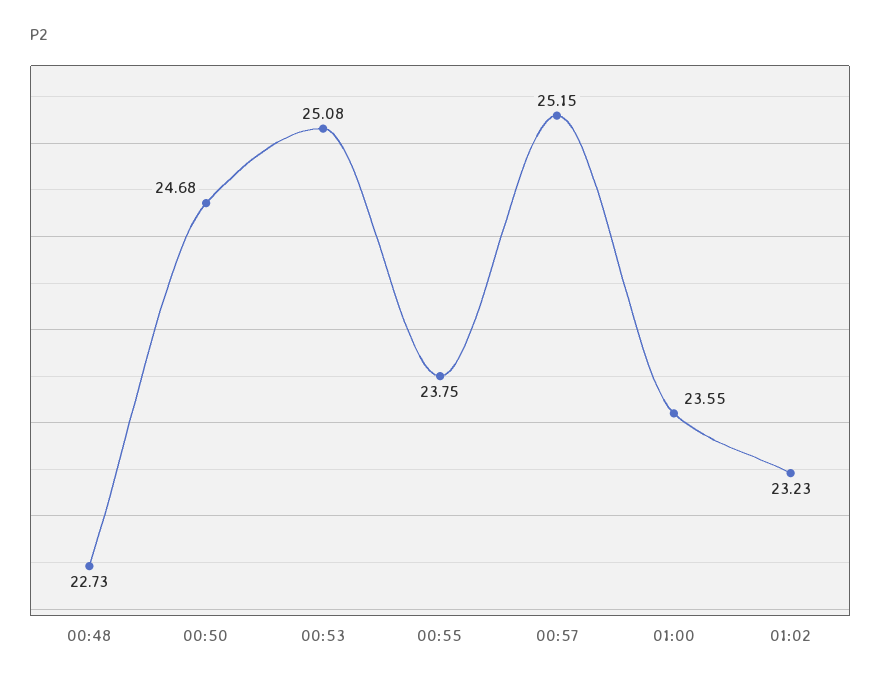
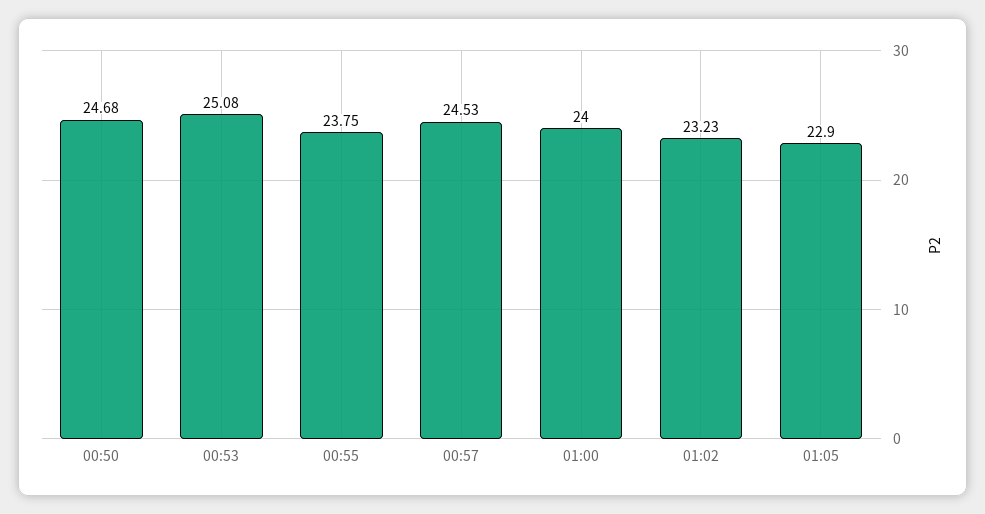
00:48: 22.73 -> none
00:57: 25.15 -> 24.53
01:00: 23.55 -> 24
01:05: none -> 22.9

